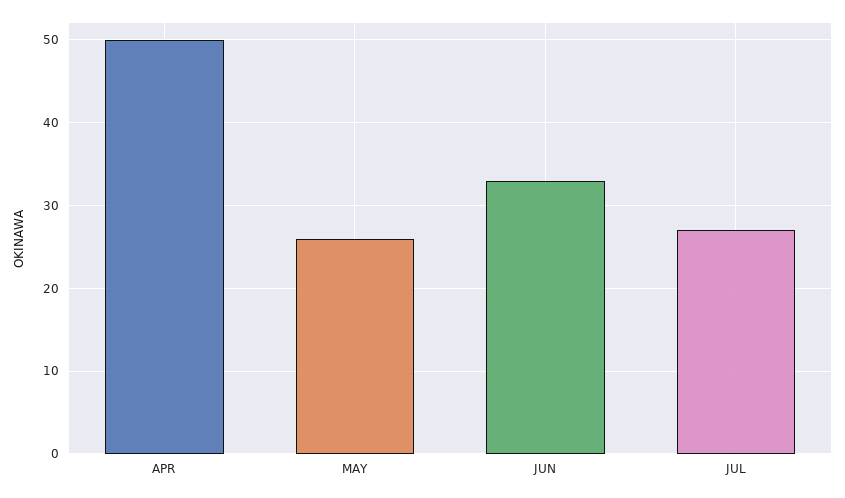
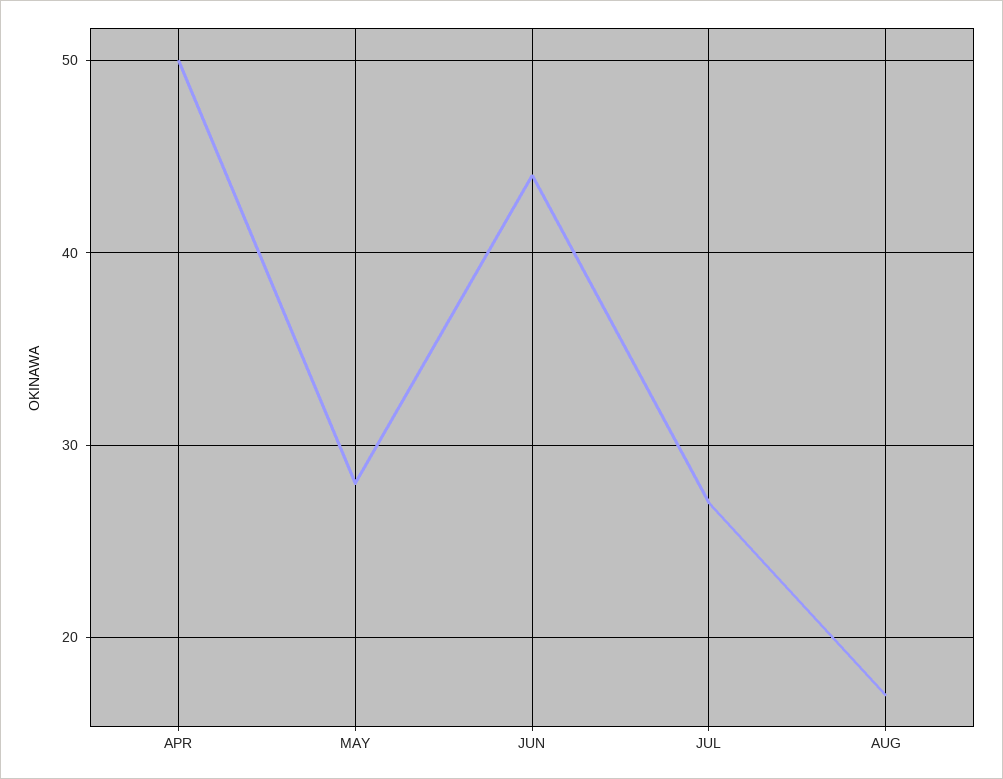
MAY: 26 -> 28
JUN: 33 -> 44
AUG: none -> 17

